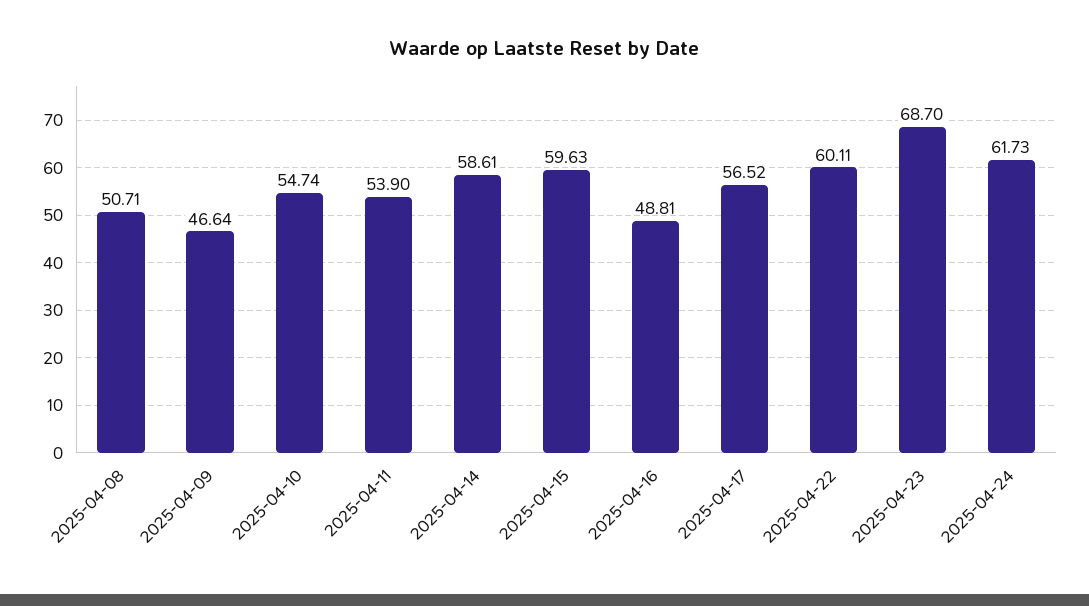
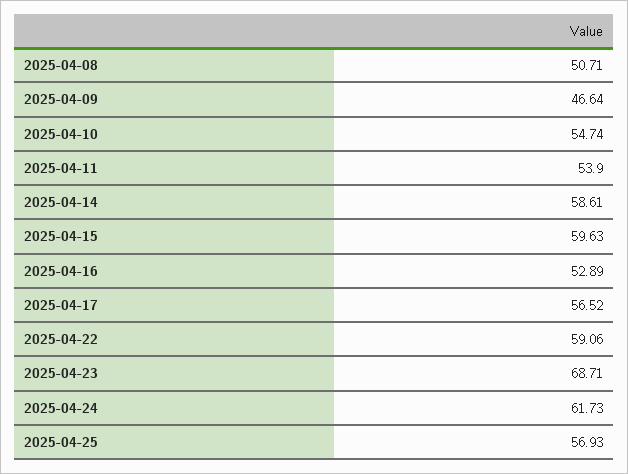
2025-04-16: 48.81 -> 52.89
2025-04-22: 60.11 -> 59.06
2025-04-23: 68.7 -> 68.71
2025-04-25: none -> 56.93

